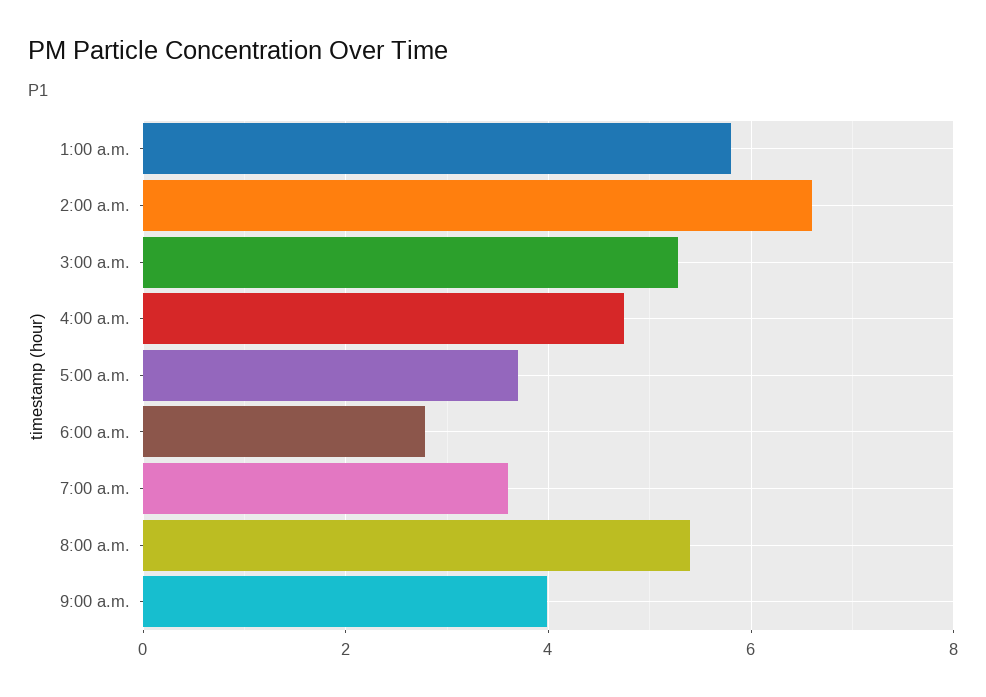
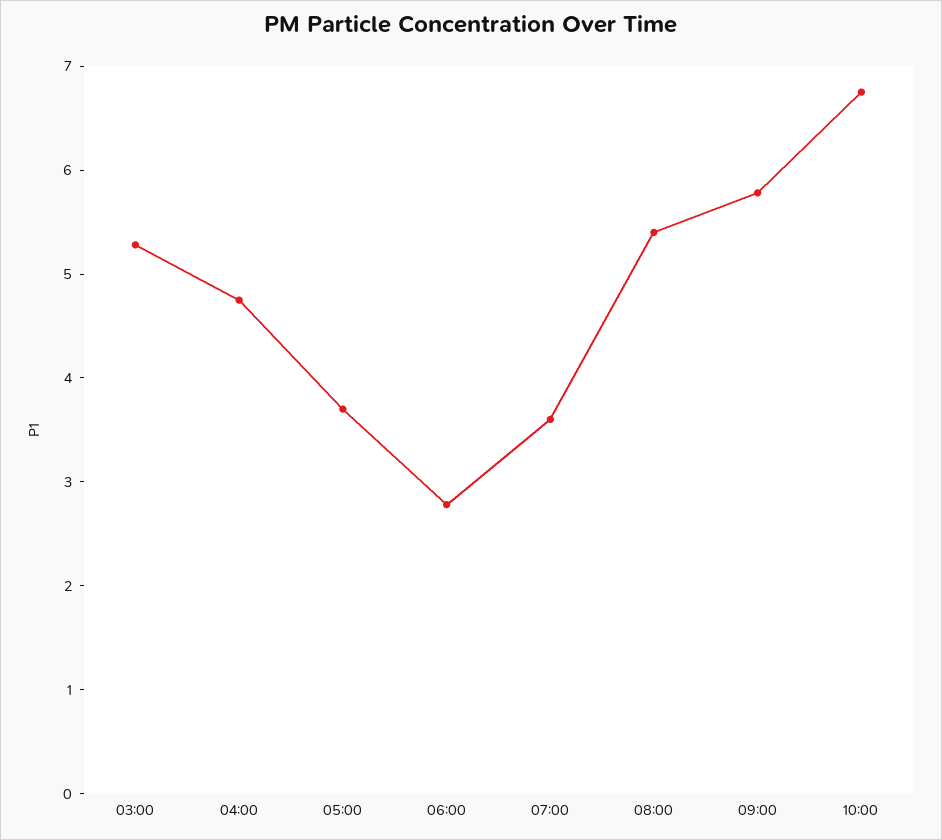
1:00 a.m.: 5.8 -> none
2:00 a.m.: 6.6 -> none
9:00 a.m.: 4 -> 5.8
10:00: none -> 6.8

